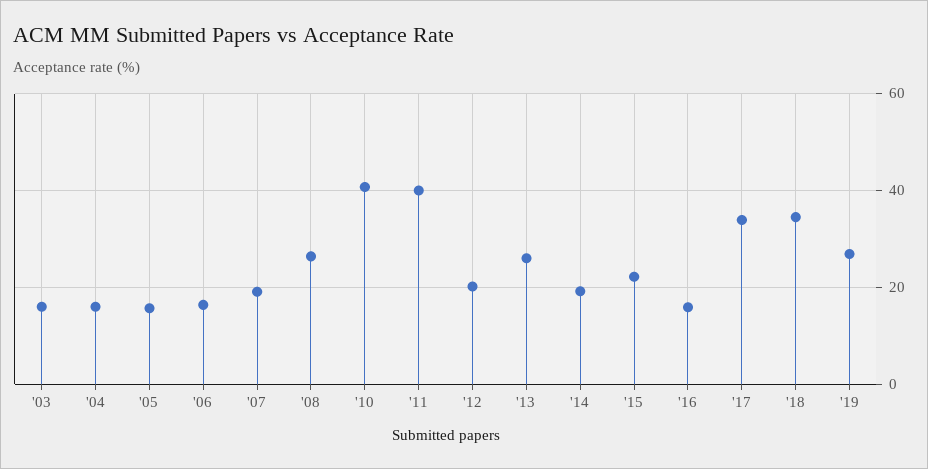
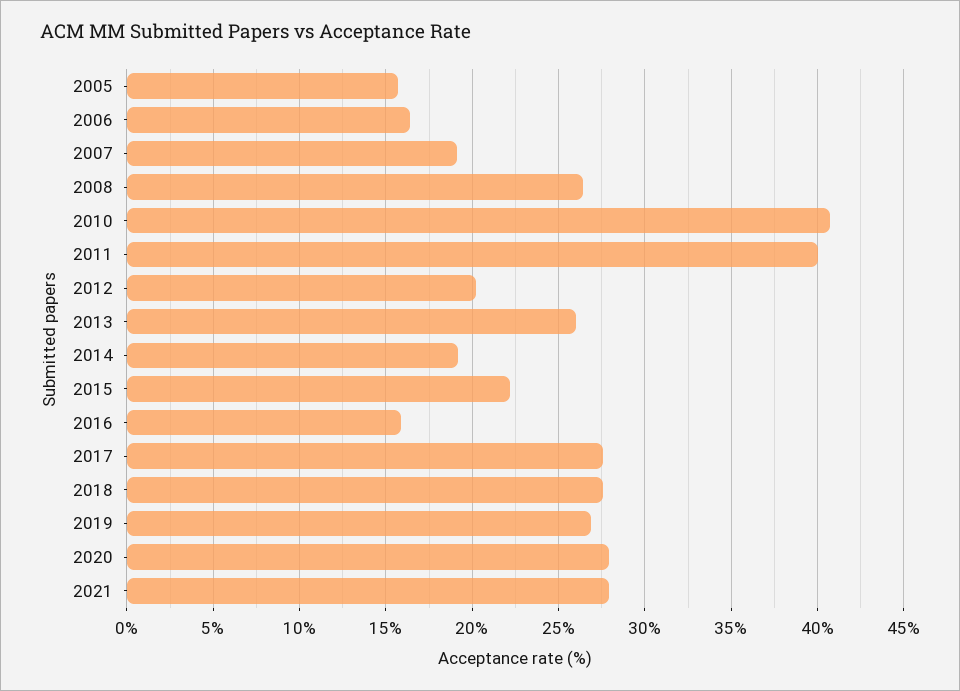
'03: 16 -> none
'04: 16 -> none
'17: 34 -> 27.5
'18: 34 -> 27.5
2020: none -> 28
2021: none -> 28

